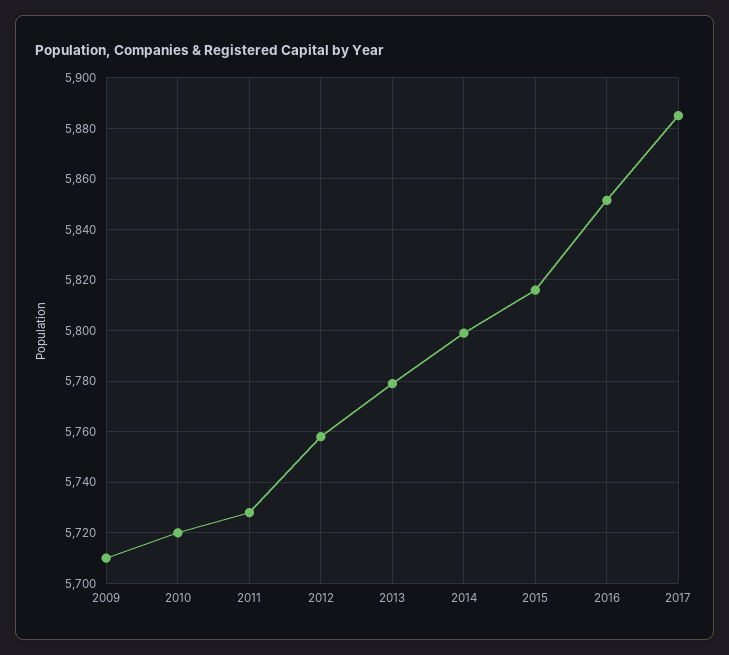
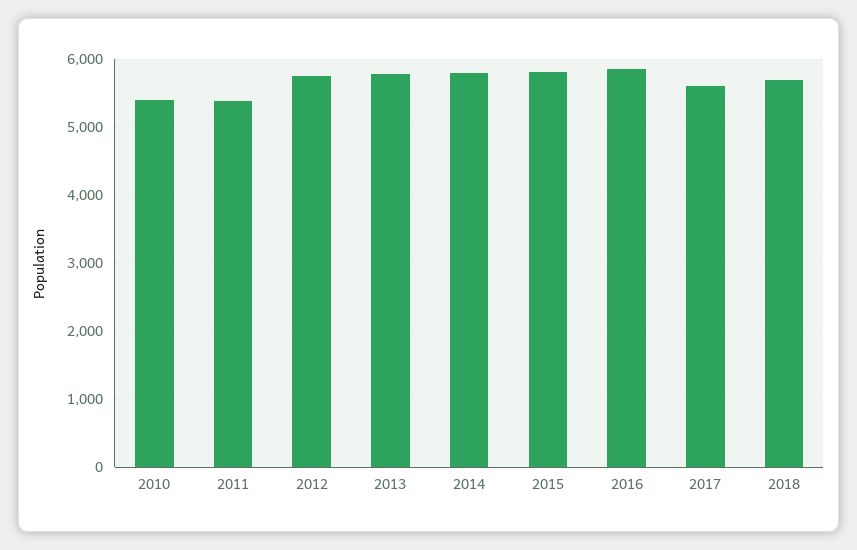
2009: 5710 -> none
2010: 5720 -> 5400
2011: 5727.5 -> 5400
2017: 5885 -> 5600
2018: none -> 5700

